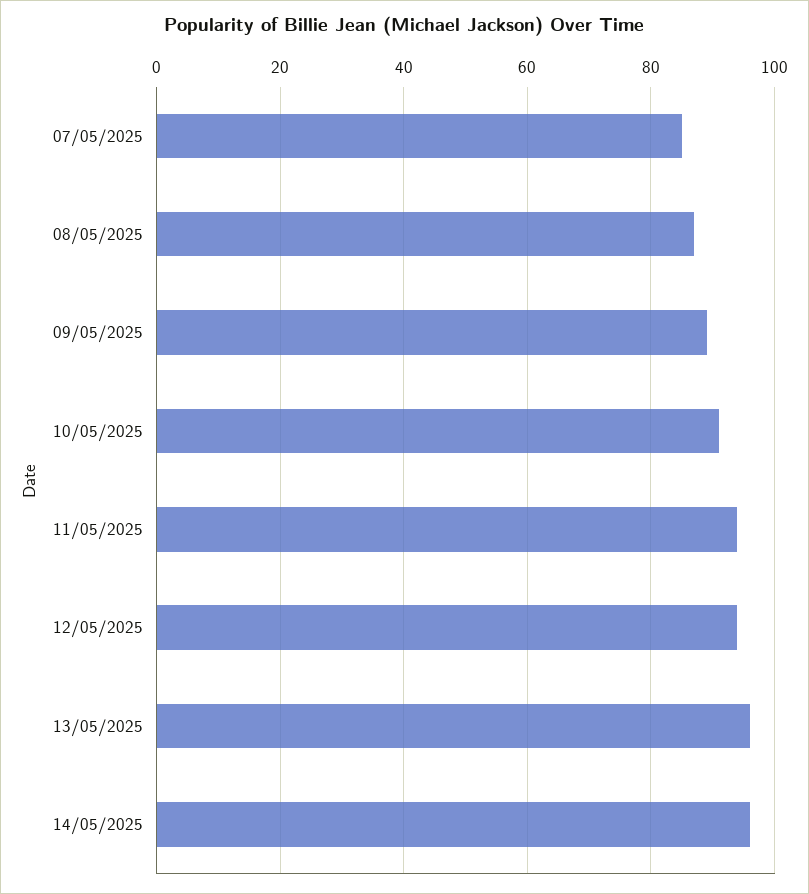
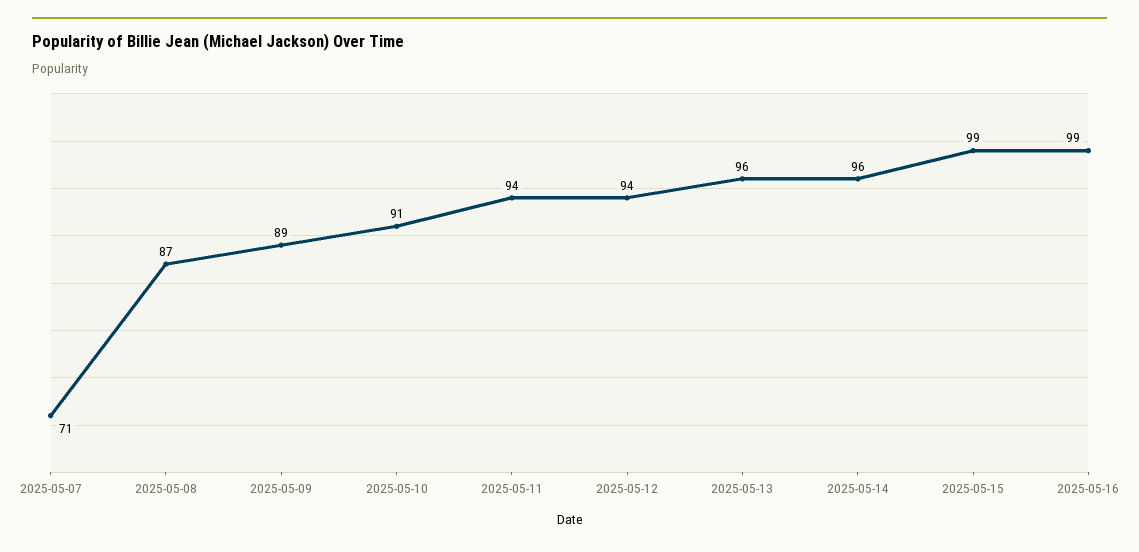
07/05/2025: 85 -> 71
2025-05-15: none -> 99
2025-05-16: none -> 99

